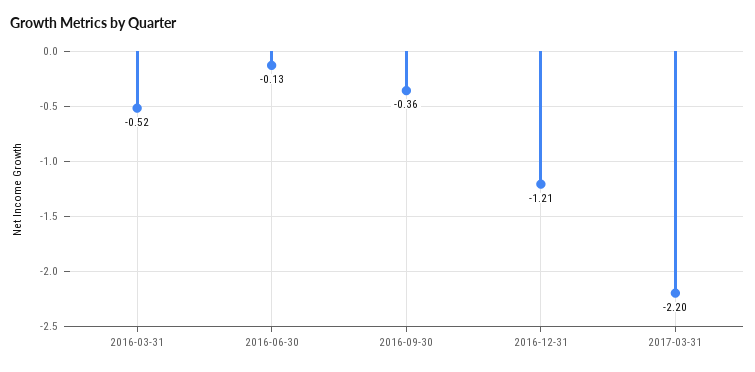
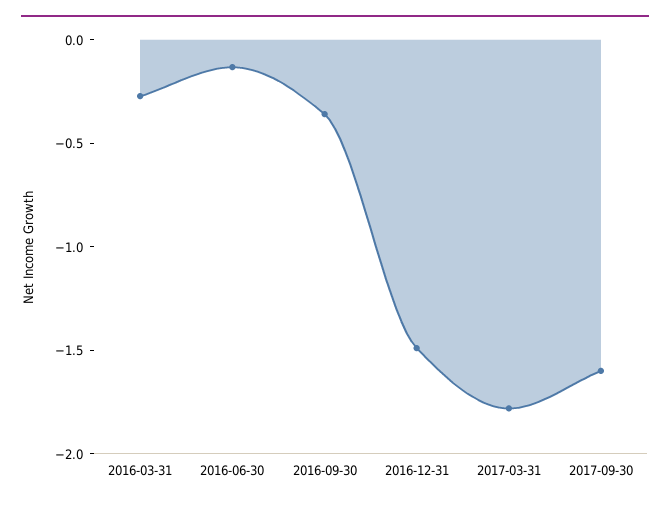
2016-03-31: -0.52 -> -0.3
2016-12-31: -1.21 -> -1.5
2017-03-31: -2.2 -> -1.8
2017-09-30: none -> -1.6

